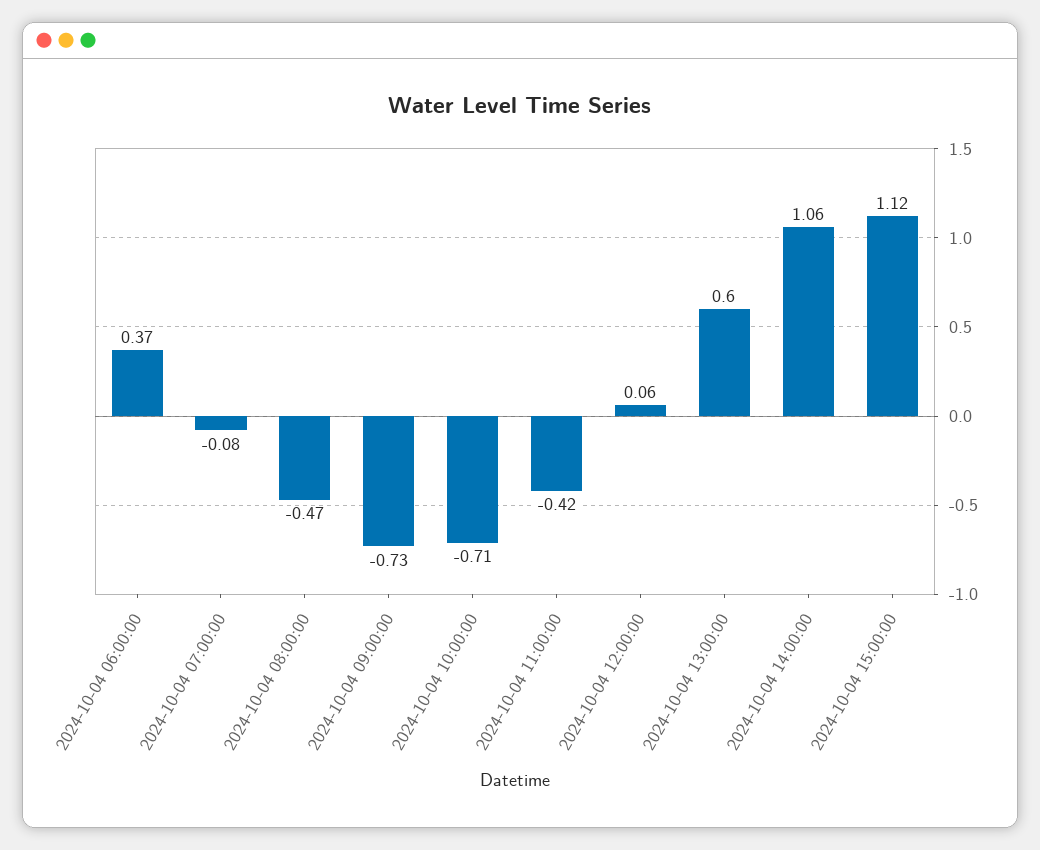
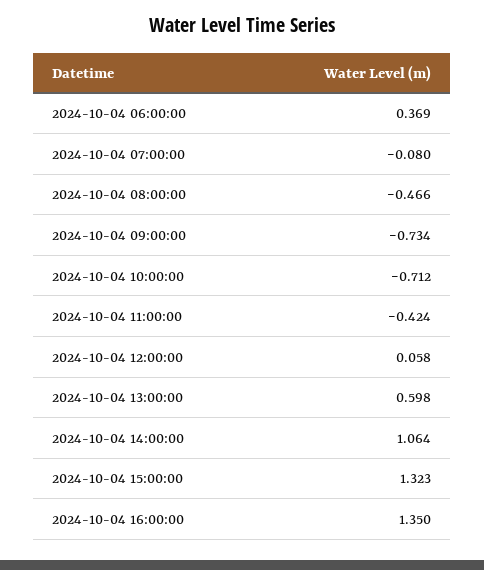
2024-10-04 15:00:00: 1.12 -> 1.323
2024-10-04 16:00:00: none -> 1.35

